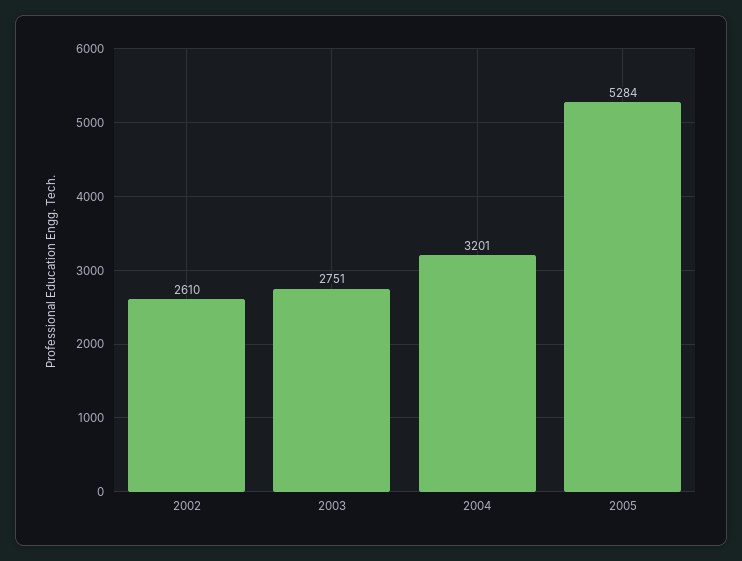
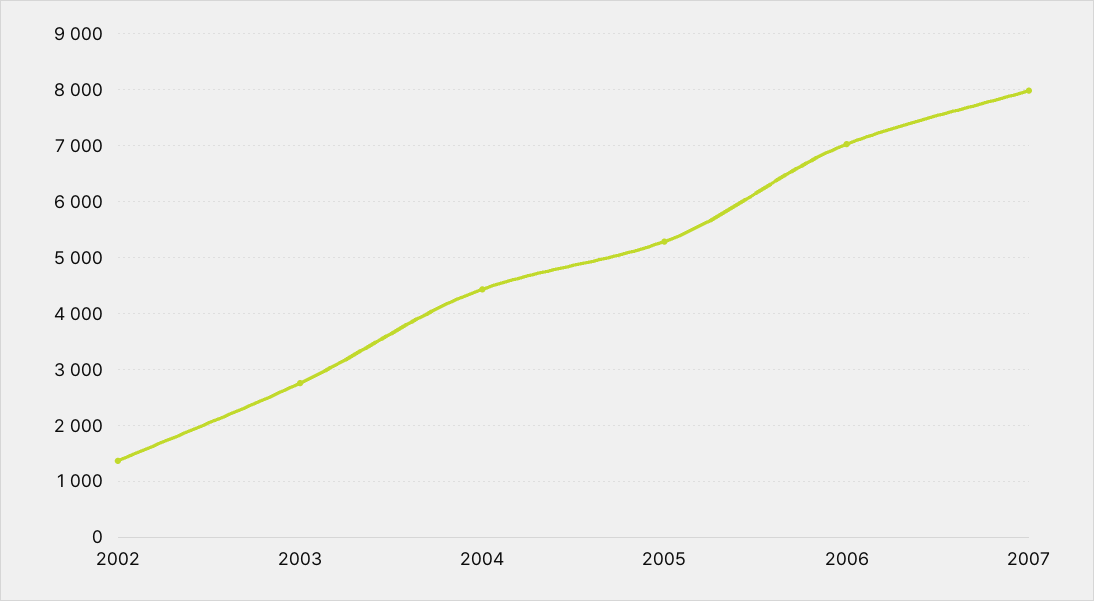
2002: 2610 -> 1400
2004: 3201 -> 4400
2006: none -> 7000
2007: none -> 8000

